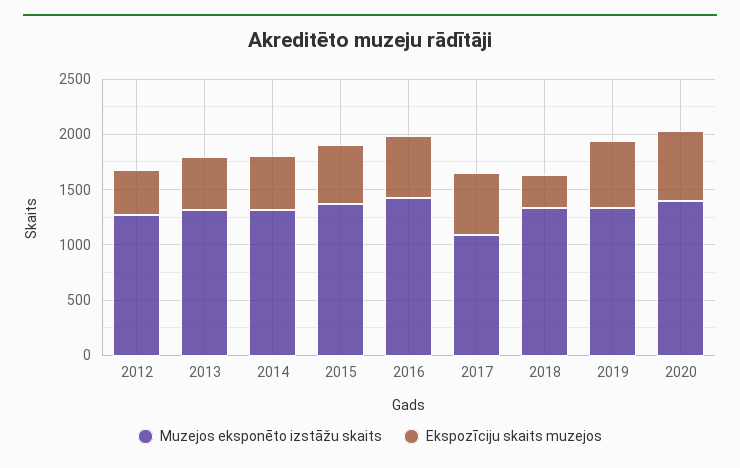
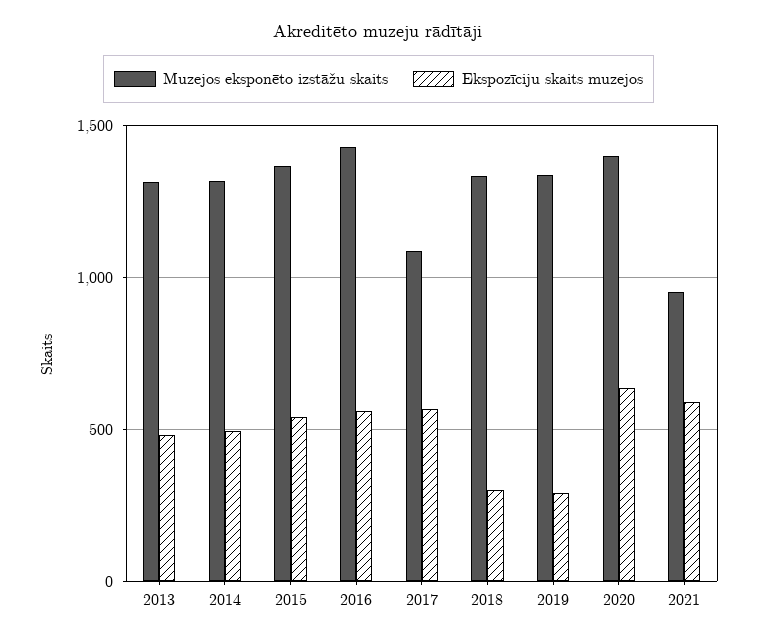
Muzejos eksponēto izstāžu skaits, 2012: 1300 -> none
Ekspozīciju skaits muzejos, 2012: 400 -> none
Ekspozīciju skaits muzejos, 2019: 600 -> 300
Muzejos eksponēto izstāžu skaits, 2021: none -> 950
Ekspozīciju skaits muzejos, 2021: none -> 600

